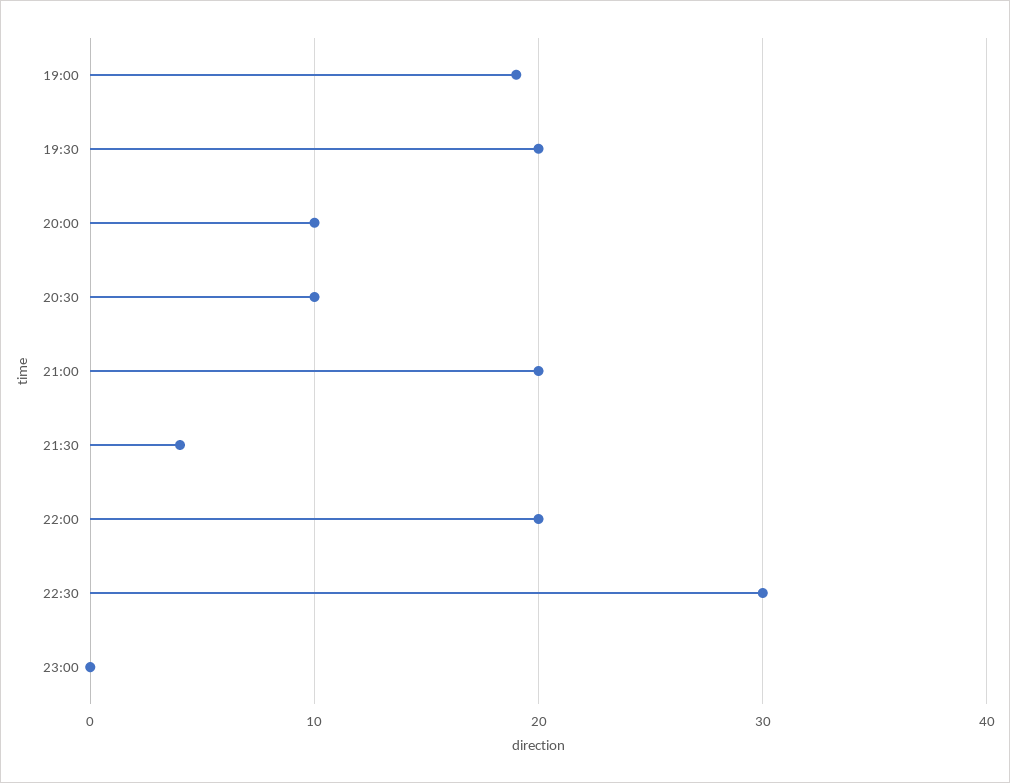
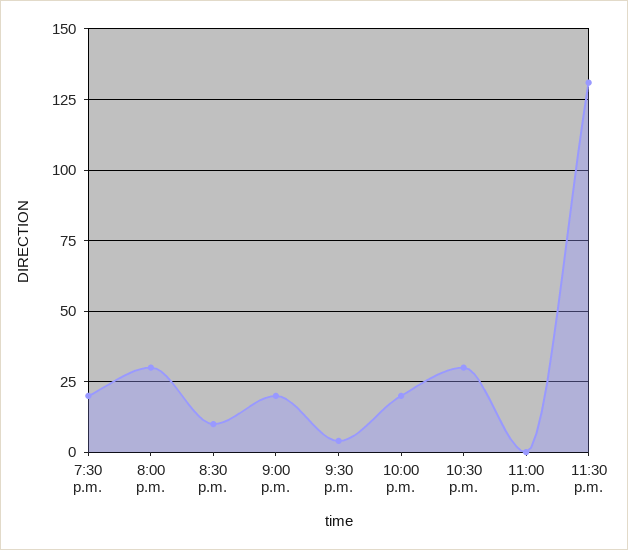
19:00: 19 -> none
20:00: 10 -> 30
11:30 p.m.: none -> 130

